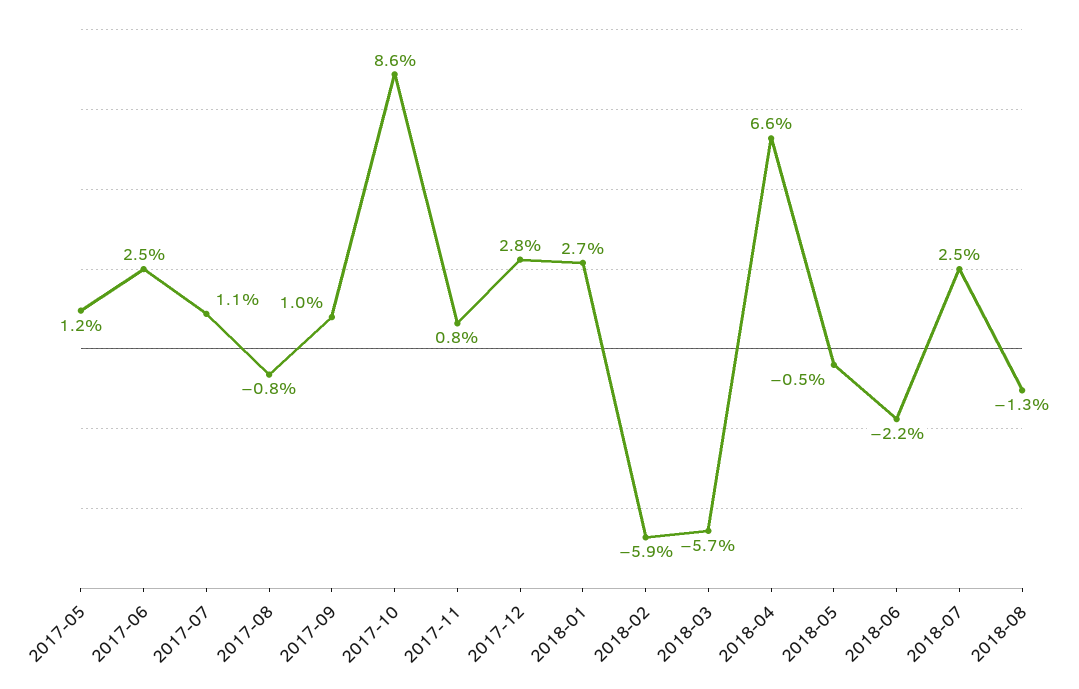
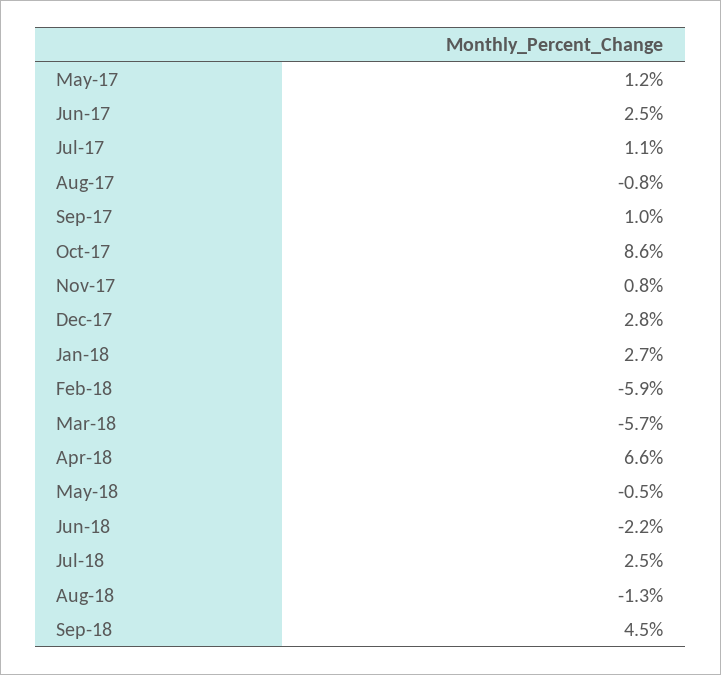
Sep-18: none -> 4.5

